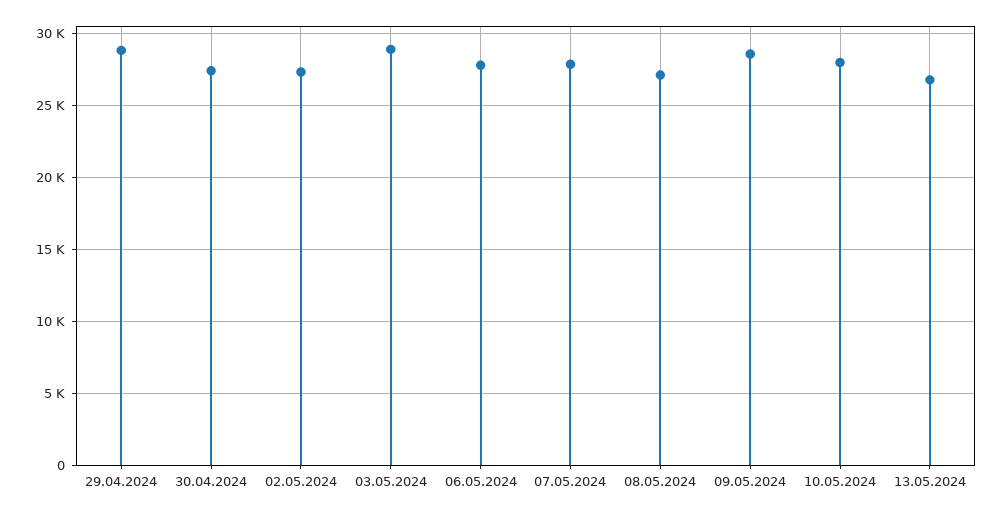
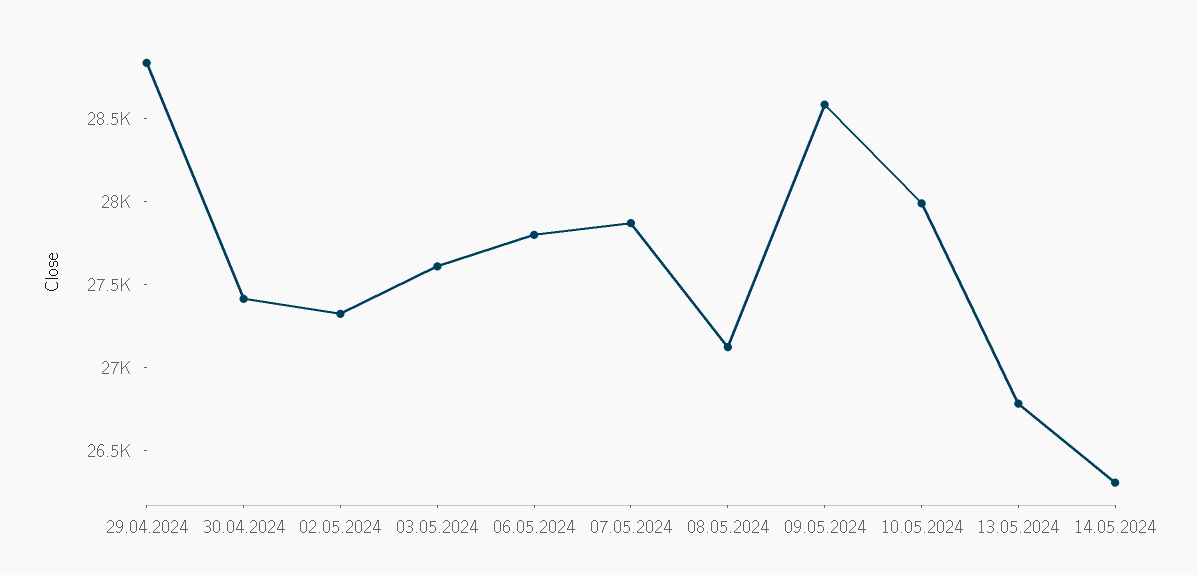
03.05.2024: 29000 -> 27600
14.05.2024: none -> 26300

